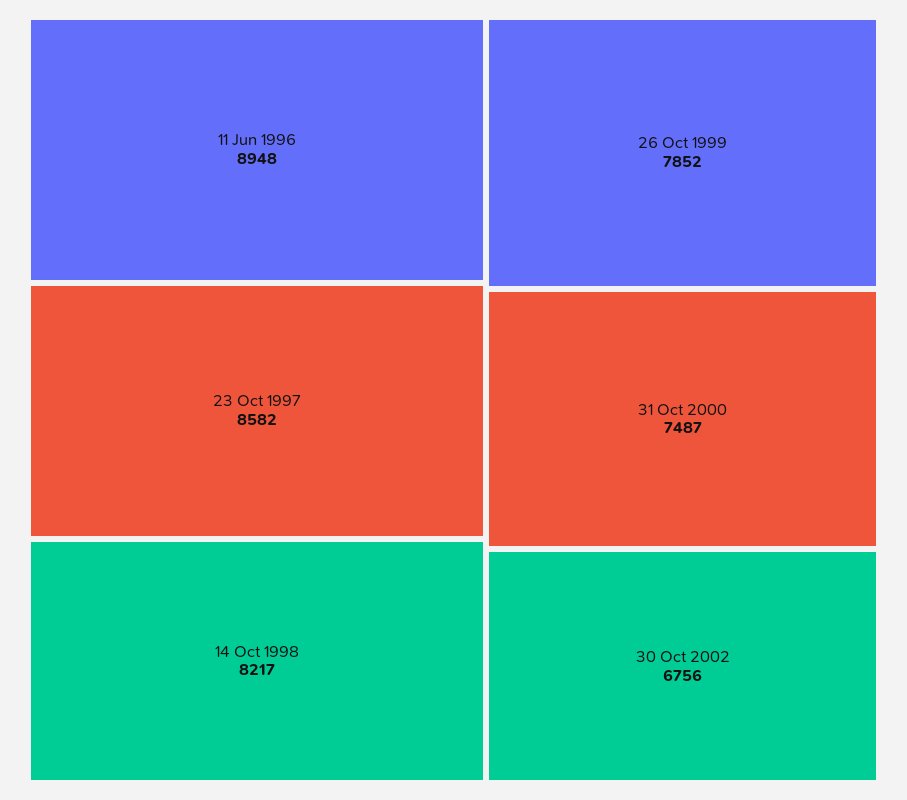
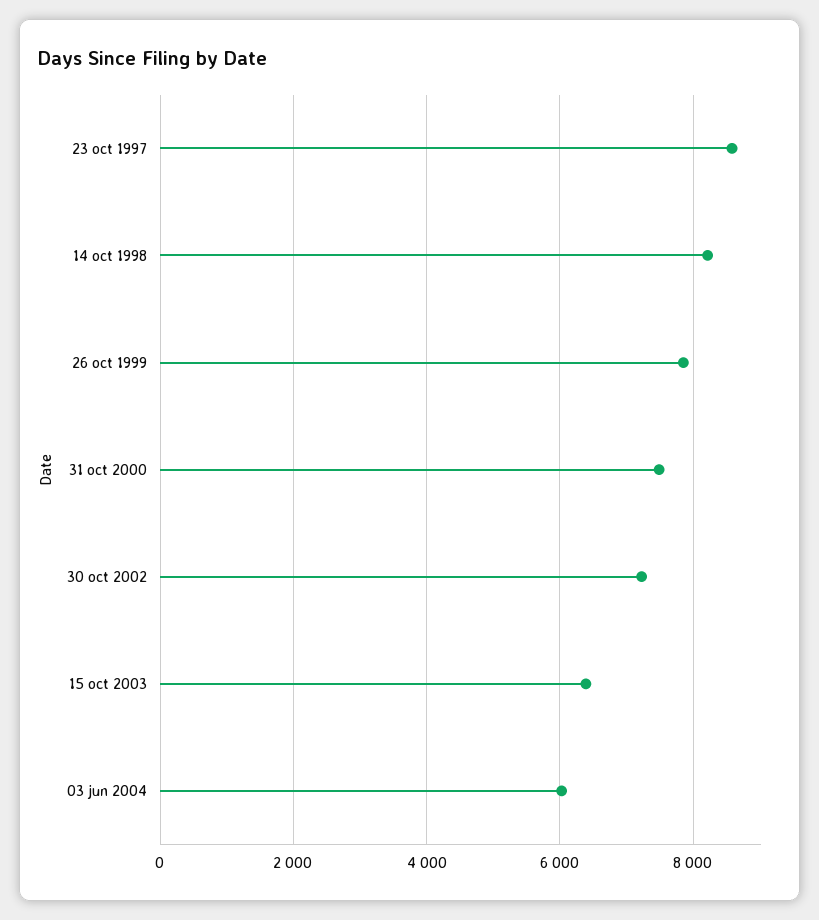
11 Jun 1996: 8948 -> none
30 Oct 2002: 6756 -> 7200
15 oct 2003: none -> 6400
03 jun 2004: none -> 6000

